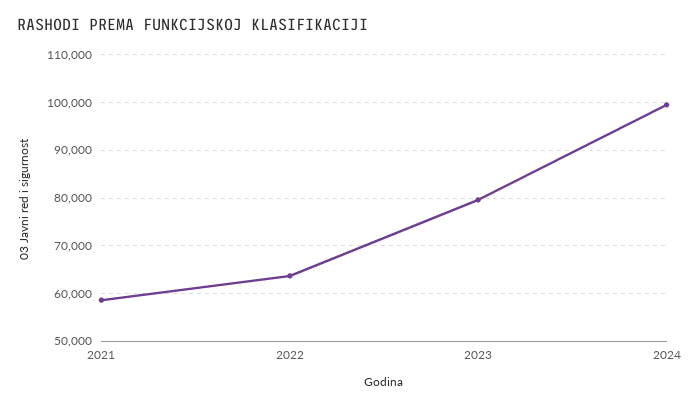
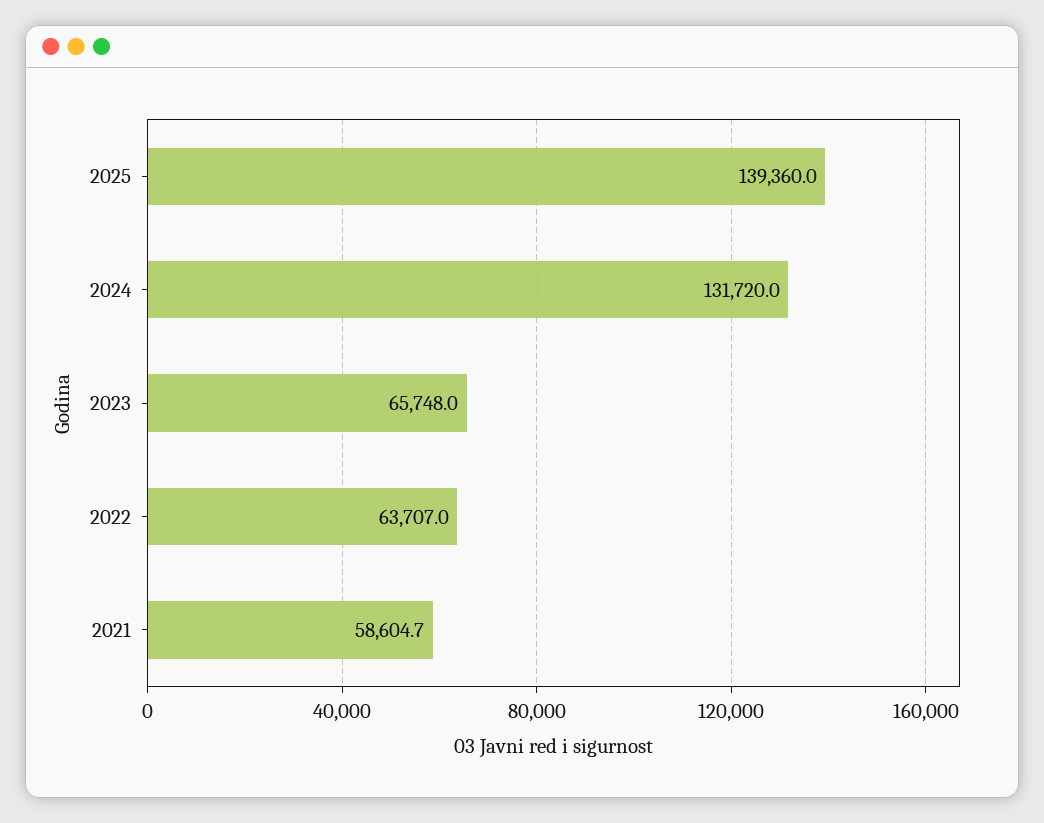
2023: 80000 -> 65748
2024: 100000 -> 131720
2025: none -> 139360

